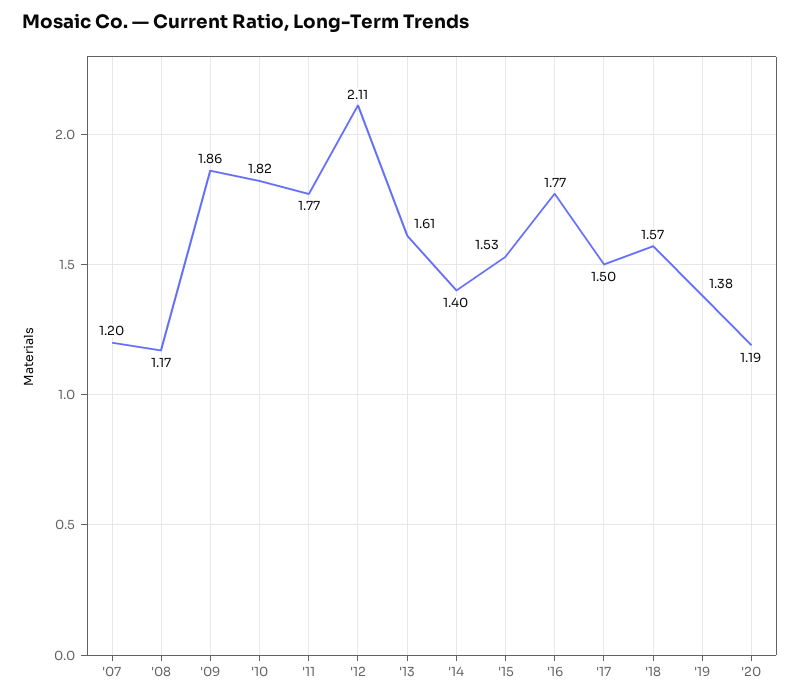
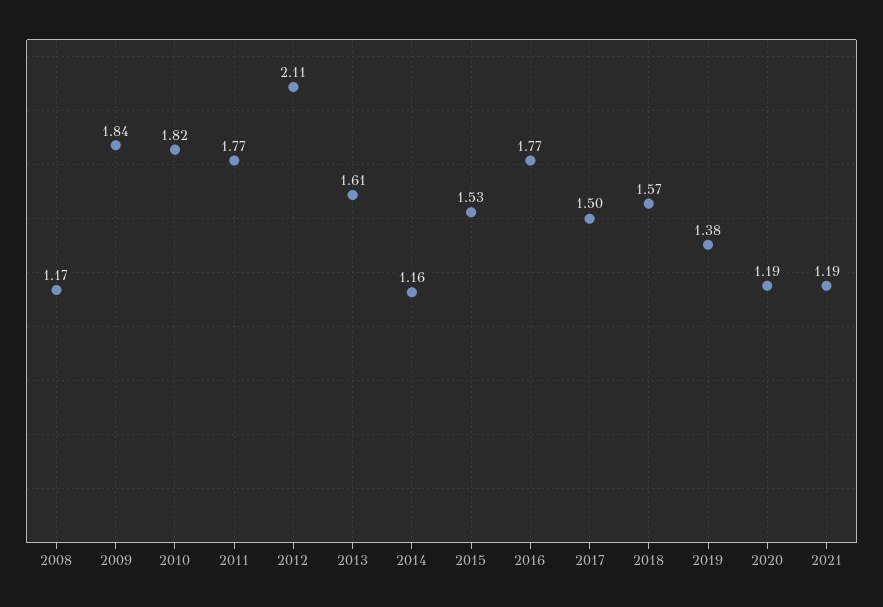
'07: 1.2 -> none
'09: 1.86 -> 1.84
'14: 1.4 -> 1.16
2021: none -> 1.19

